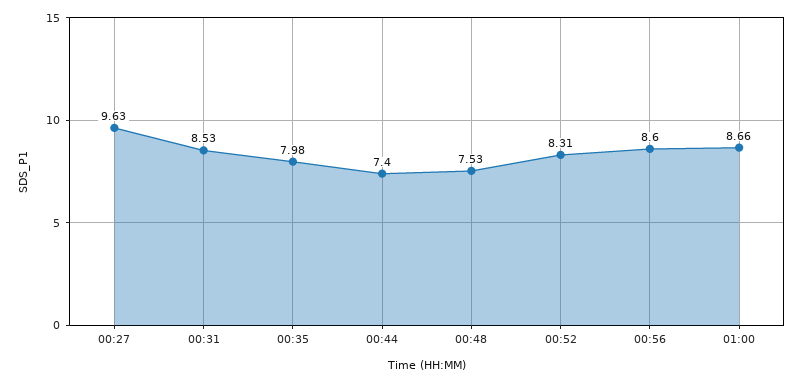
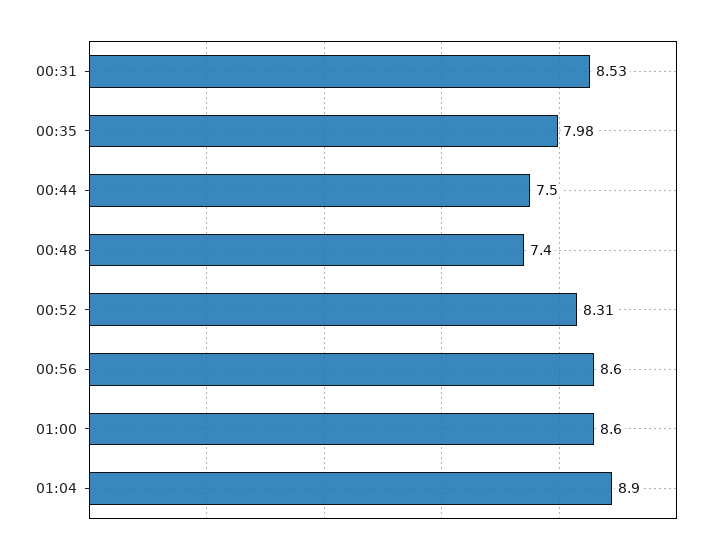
00:27: 9.63 -> none
00:44: 7.4 -> 7.5
00:48: 7.53 -> 7.4
01:00: 8.66 -> 8.6
01:04: none -> 8.9

